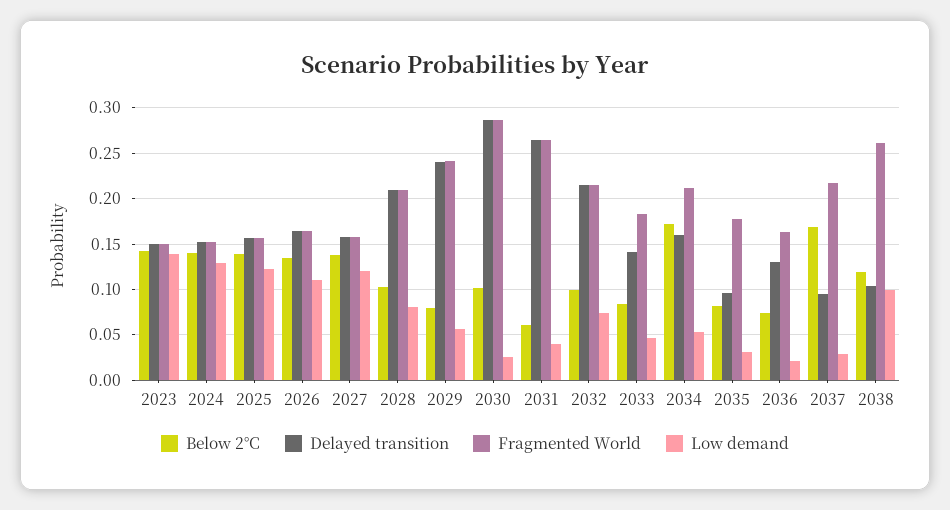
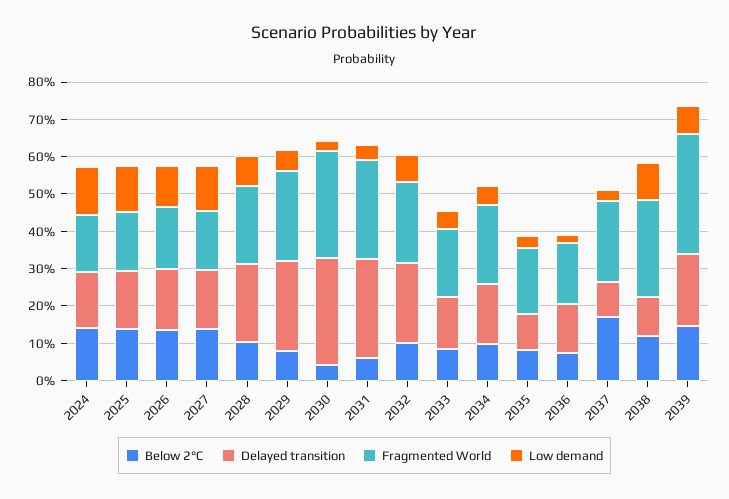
Below 2°C, 2023: 0.14 -> none
Delayed transition, 2023: 0.15 -> none
Fragmented World, 2023: 0.15 -> none
Low demand, 2023: 0.14 -> none
Below 2°C, 2030: 0.1 -> 0.05
Below 2°C, 2034: 0.17 -> 0.1
Below 2°C, 2039: none -> 0.15
Delayed transition, 2039: none -> 0.2
Fragmented World, 2039: none -> 0.325
Low demand, 2039: none -> 0.075

